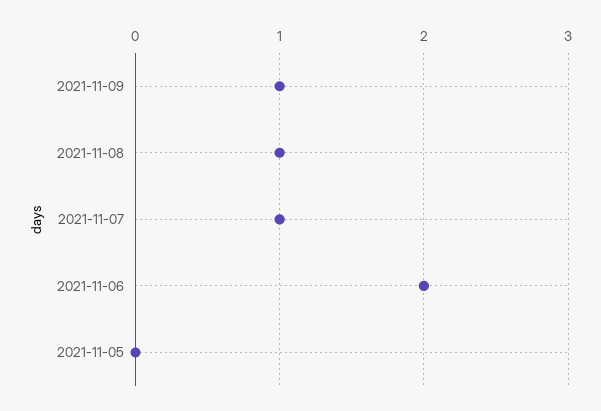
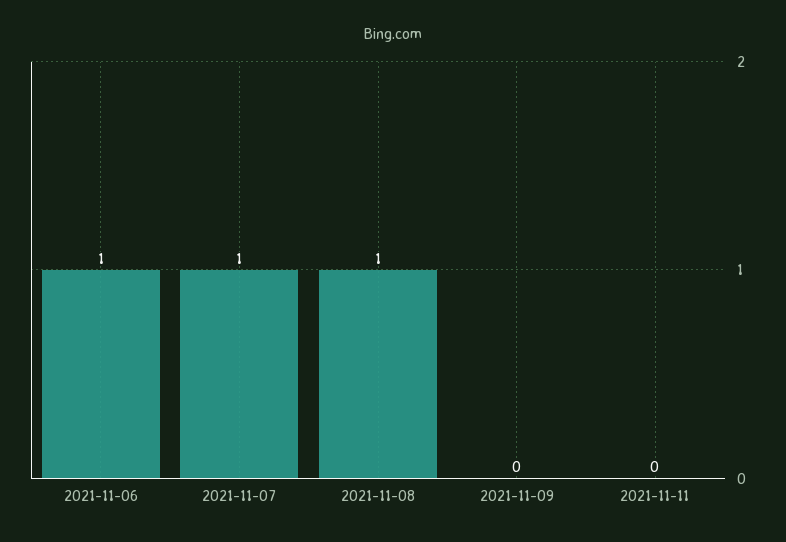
2021-11-09: 1 -> 0
2021-11-06: 2 -> 1
2021-11-05: 0 -> none
2021-11-11: none -> 0

